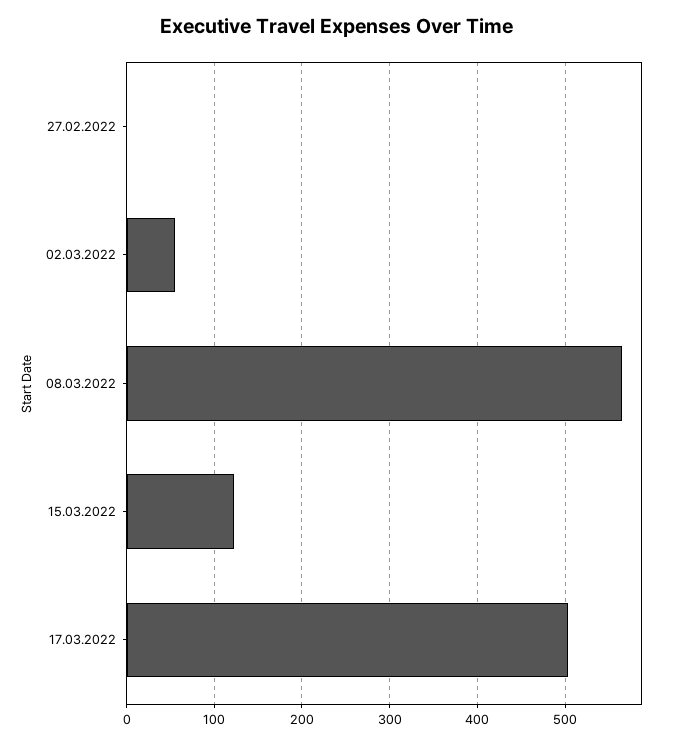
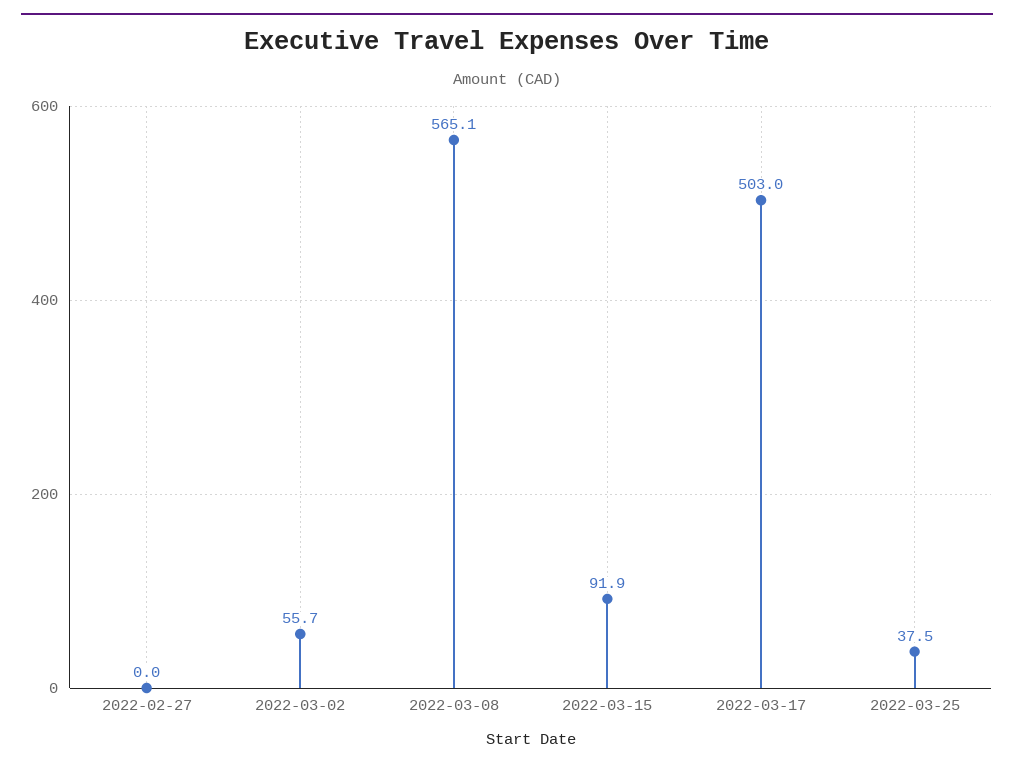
15.03.2022: 120 -> 91.9
2022-03-25: none -> 37.5

